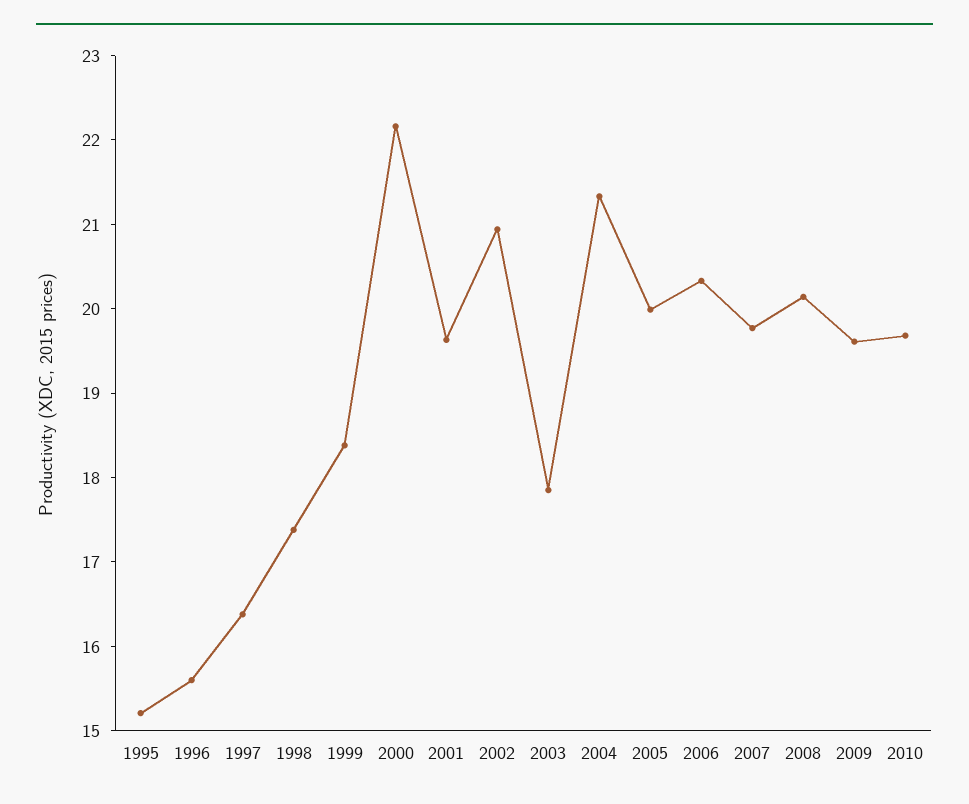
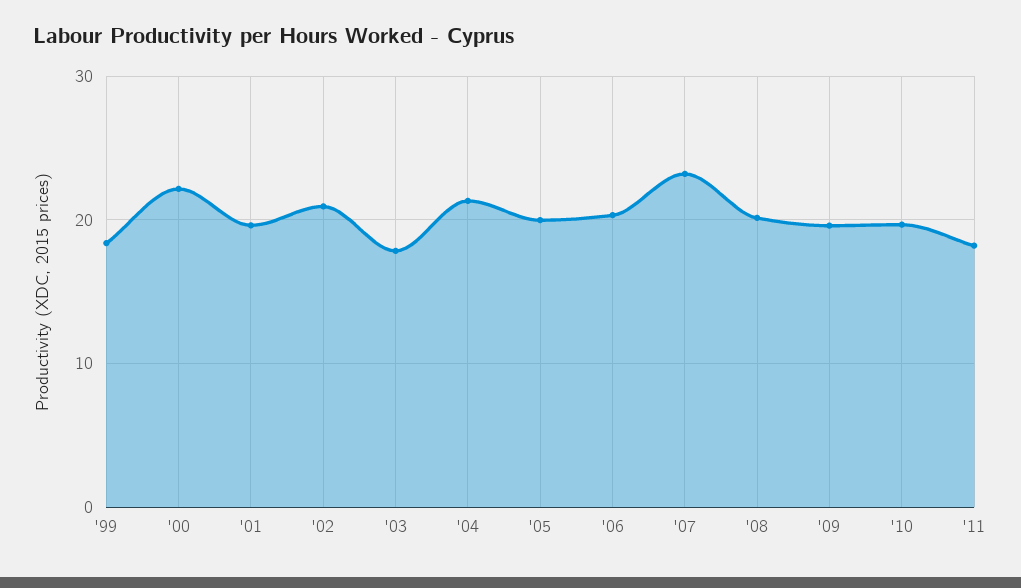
1995: 15.2 -> none
1996: 15.6 -> none
1997: 16.4 -> none
1998: 17.4 -> none
2007: 19.8 -> 23
'11: none -> 18

